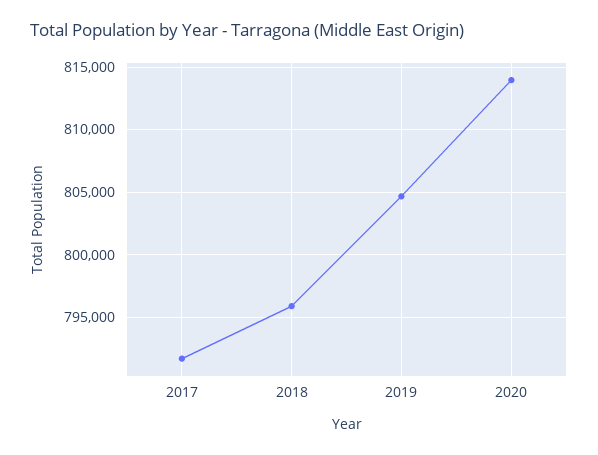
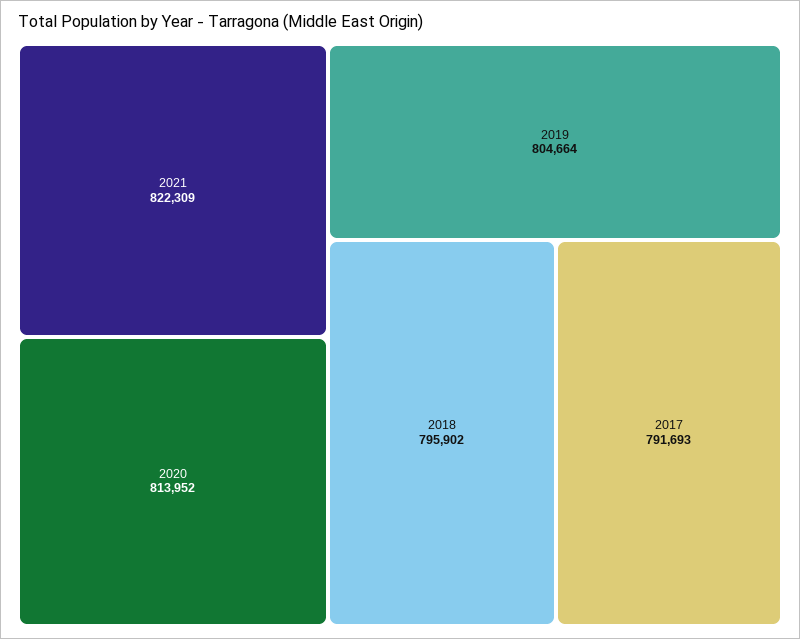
2021: none -> 822309

